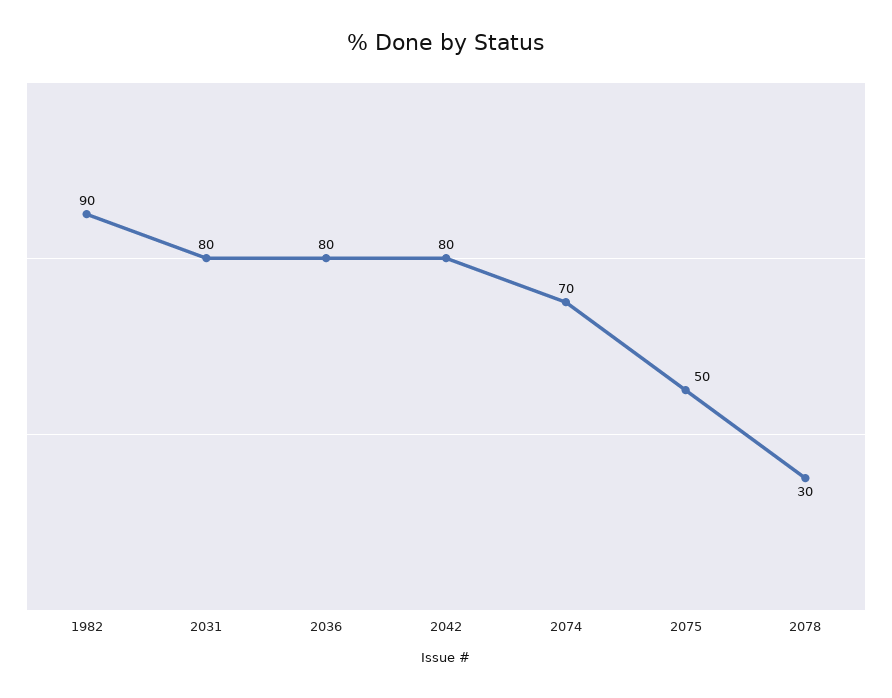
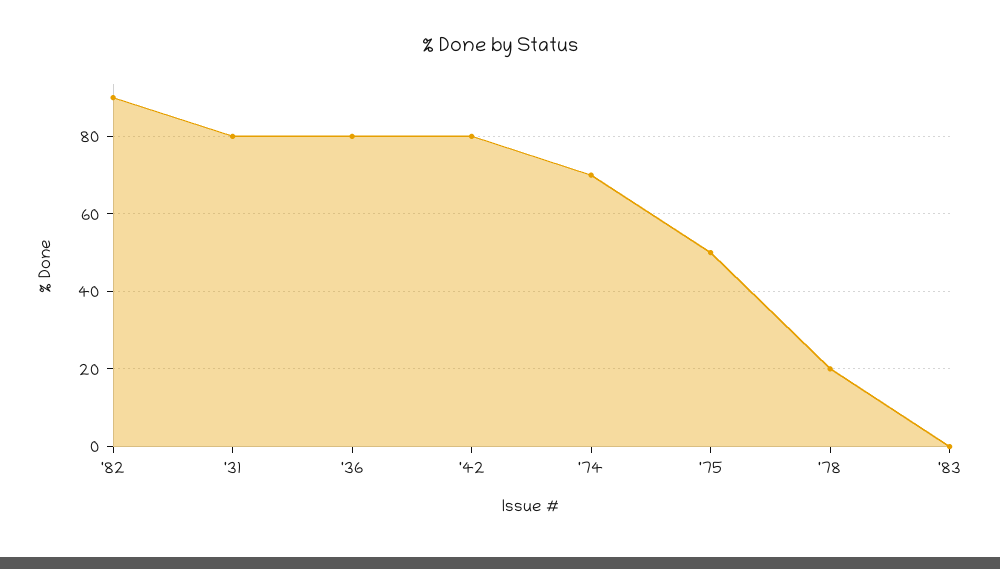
2078: 30 -> 20
'83: none -> 0

